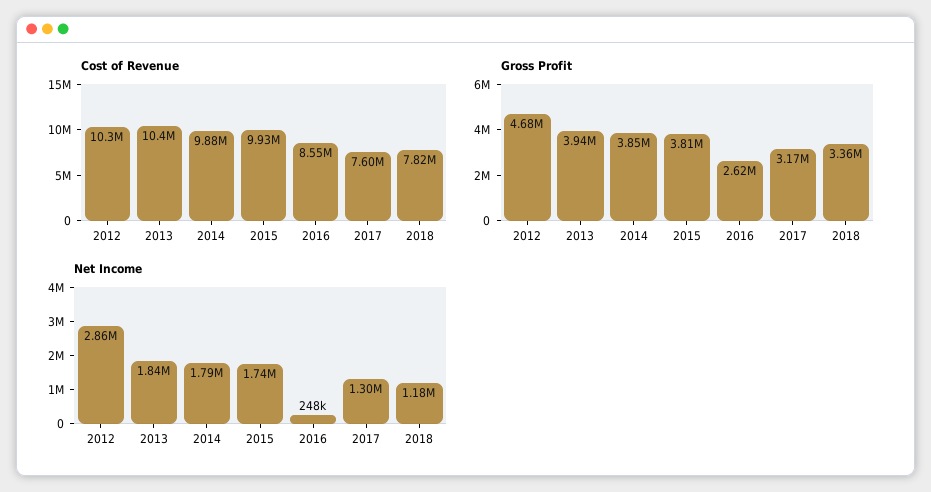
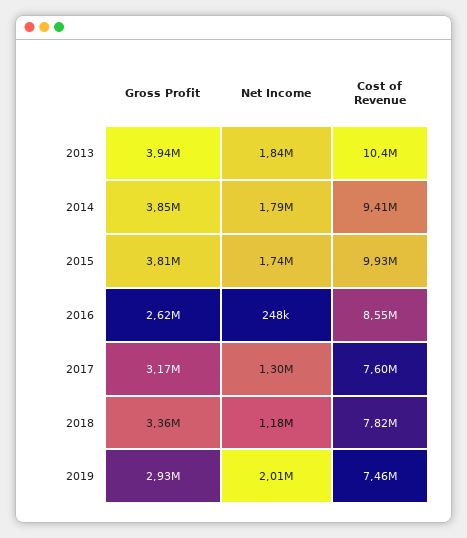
Cost of Revenue, 2012: 10300000 -> none
Cost of Revenue, 2014: 9880000 -> 9410000
Gross Profit, 2012: 4680000 -> none
Net Income, 2012: 2860000 -> none
Gross Profit, 2019: none -> 2930000
Net Income, 2019: none -> 2010000
Cost of Revenue, 2019: none -> 7460000

